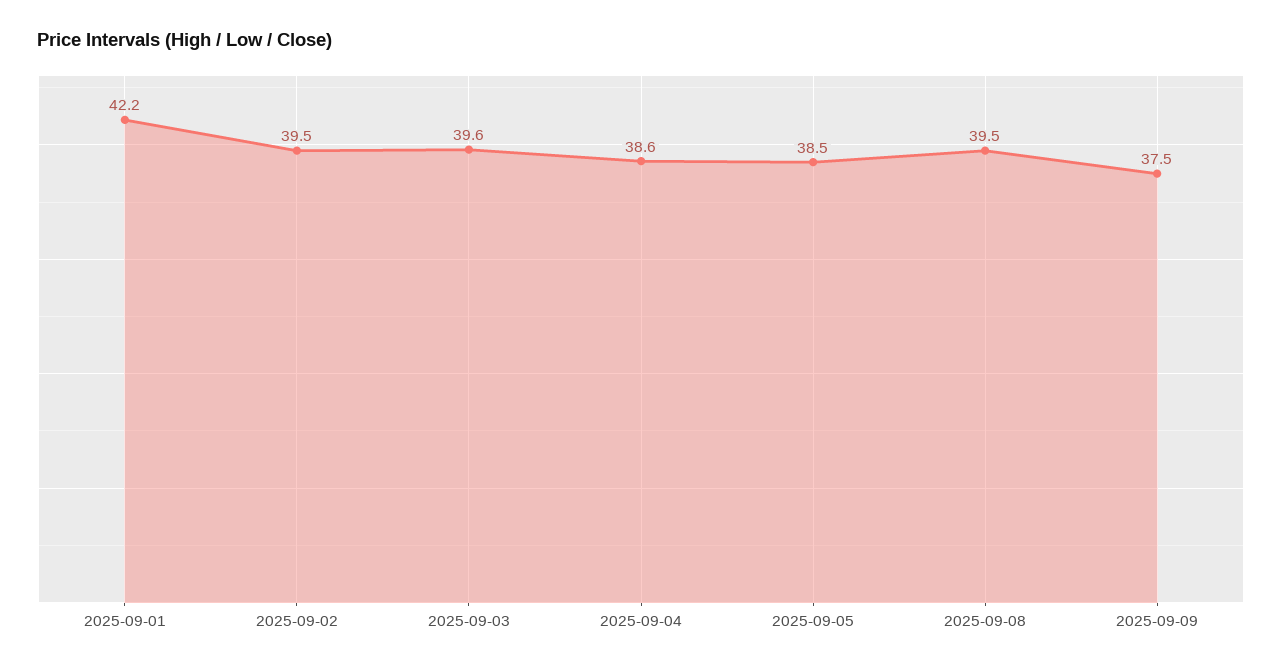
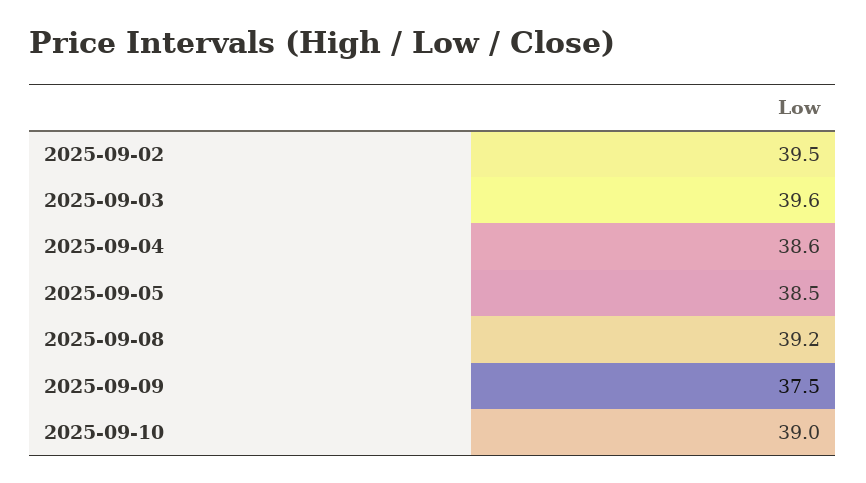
2025-09-01: 42.2 -> none
2025-09-08: 39.5 -> 39.2
2025-09-10: none -> 39

